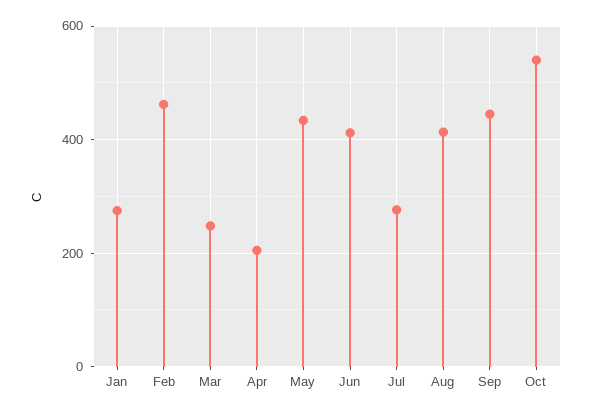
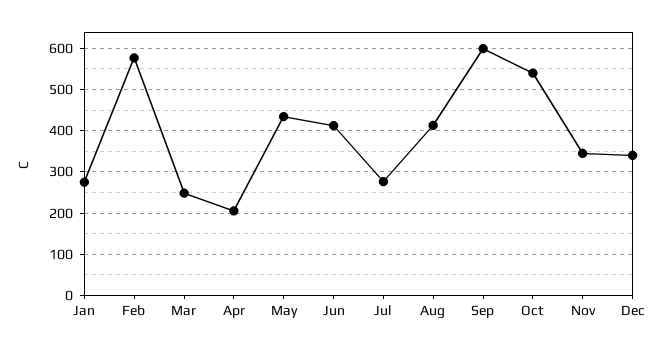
Feb: 460 -> 580
Sep: 440 -> 600
Nov: none -> 340
Dec: none -> 340

